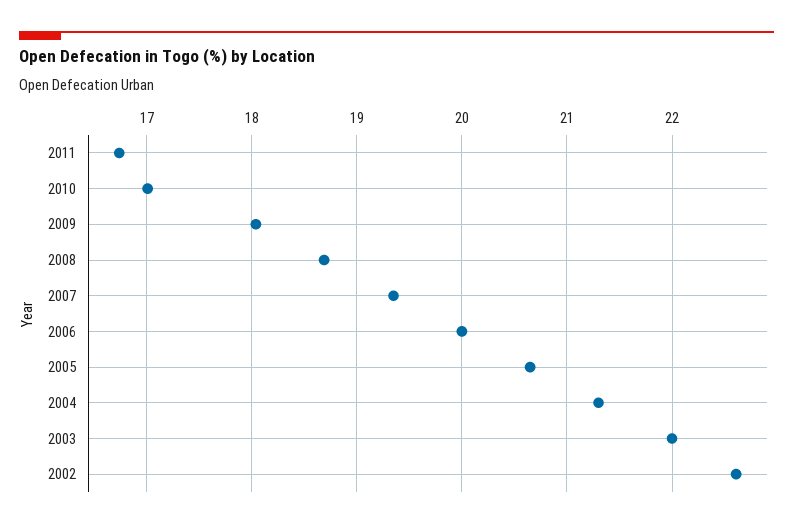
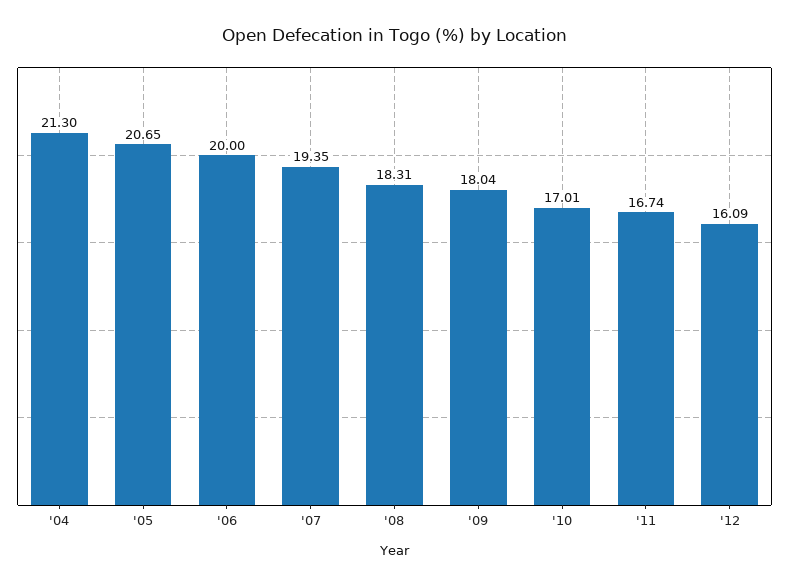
2008: 18.7 -> 18.31
2003: 22 -> none
2002: 22.6 -> none
'12: none -> 16.09

